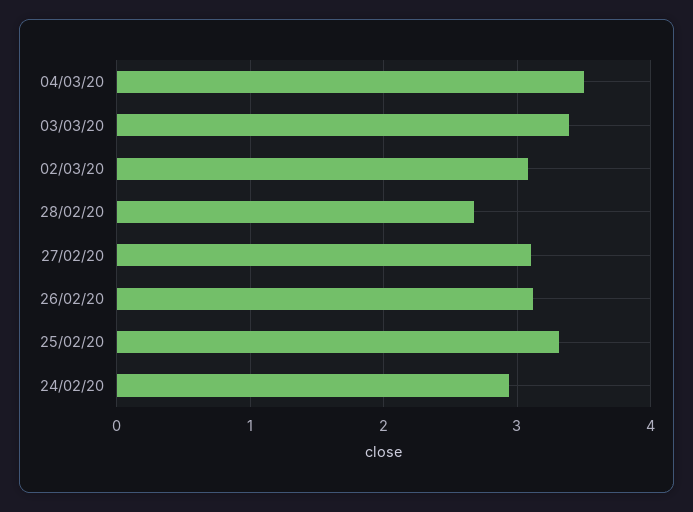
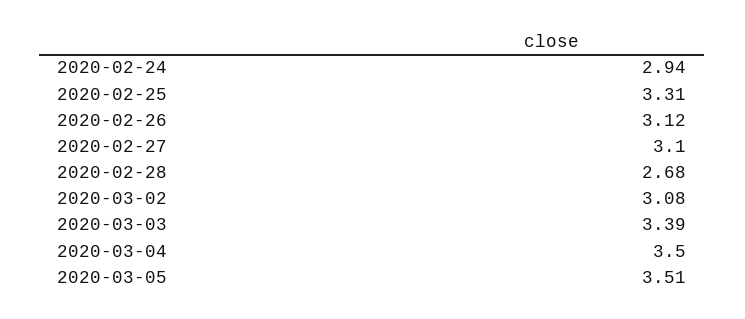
2020-03-05: none -> 3.51

